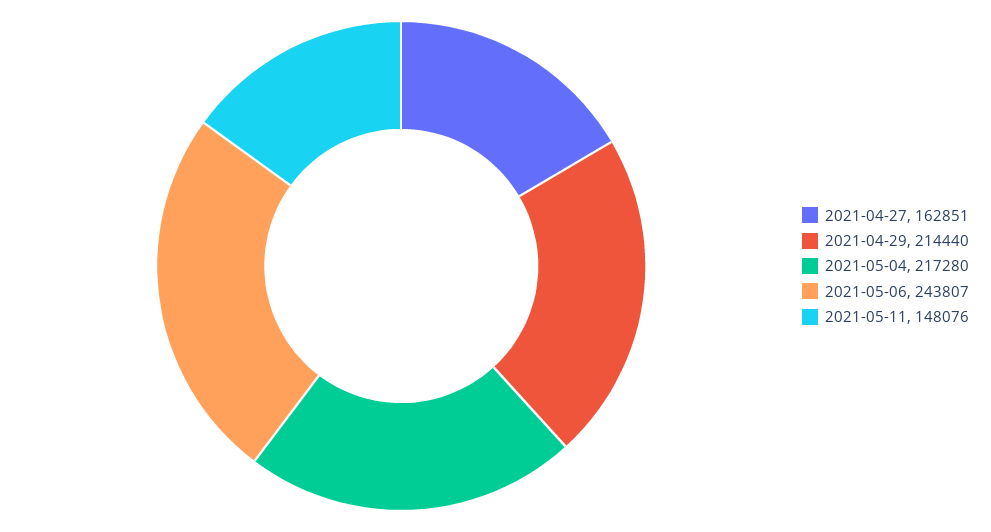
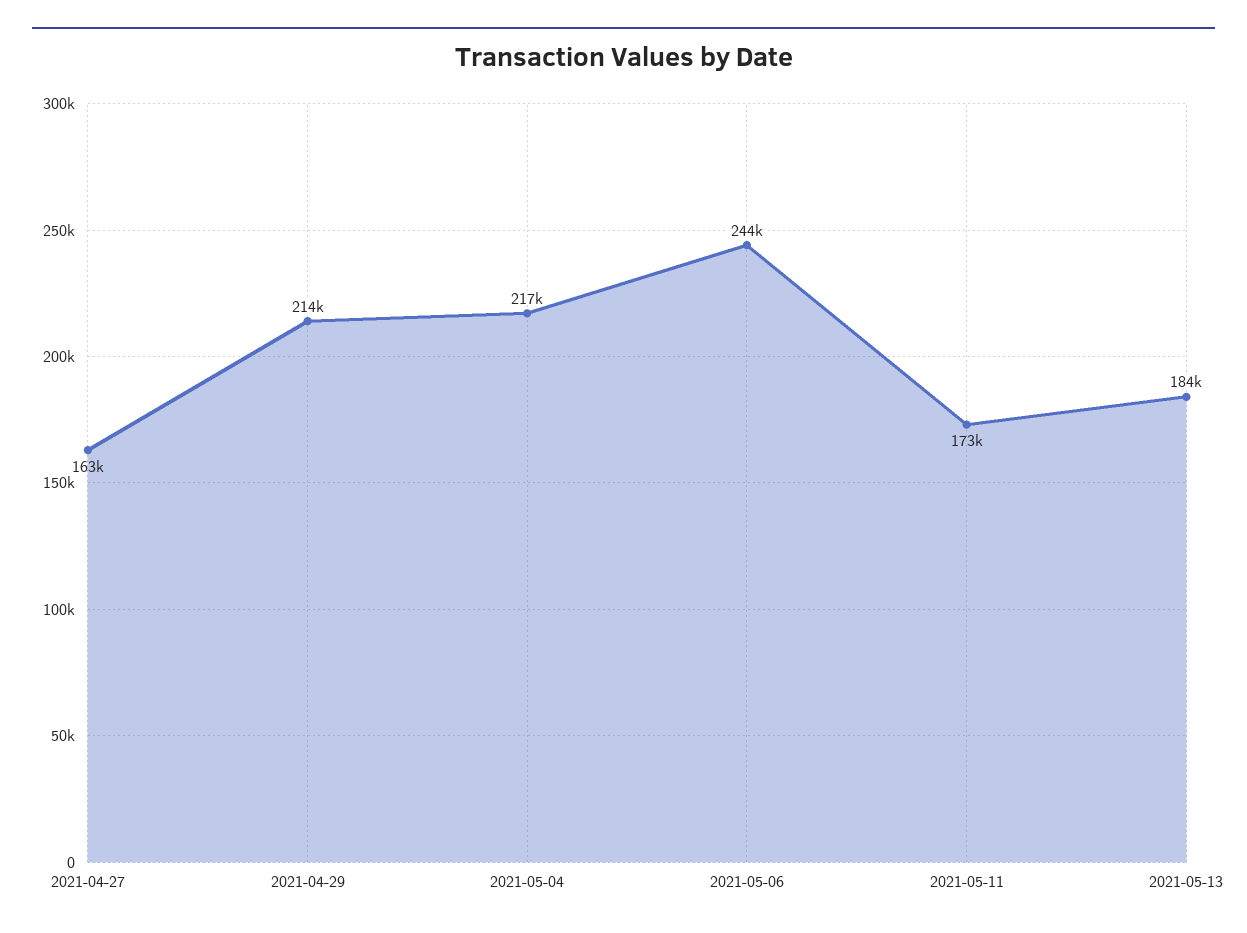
2021-05-11: 148076 -> 173000
2021-05-13: none -> 184000

